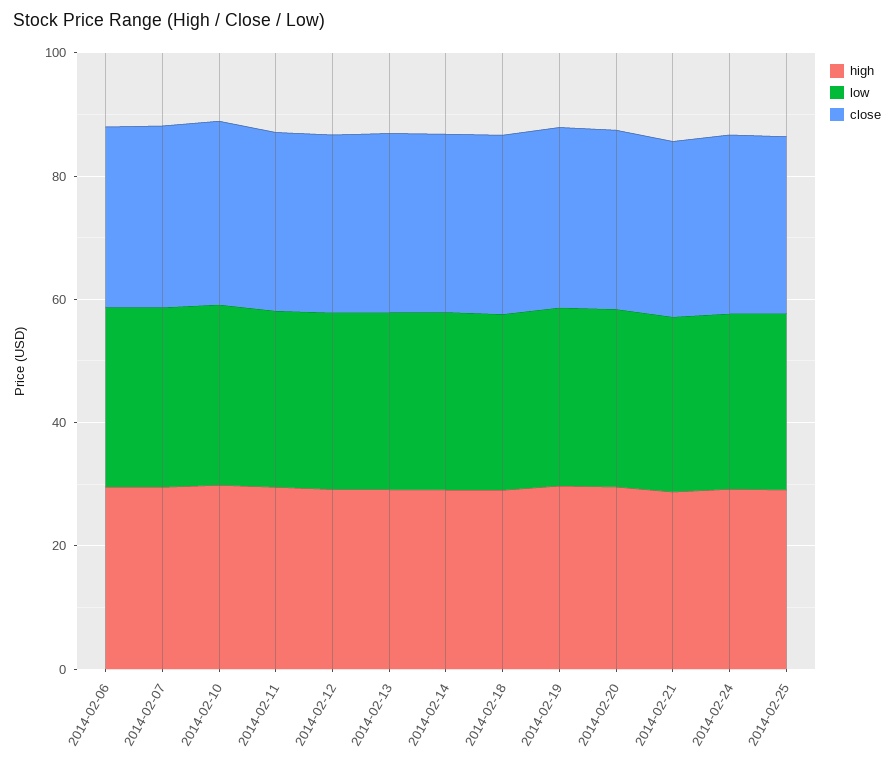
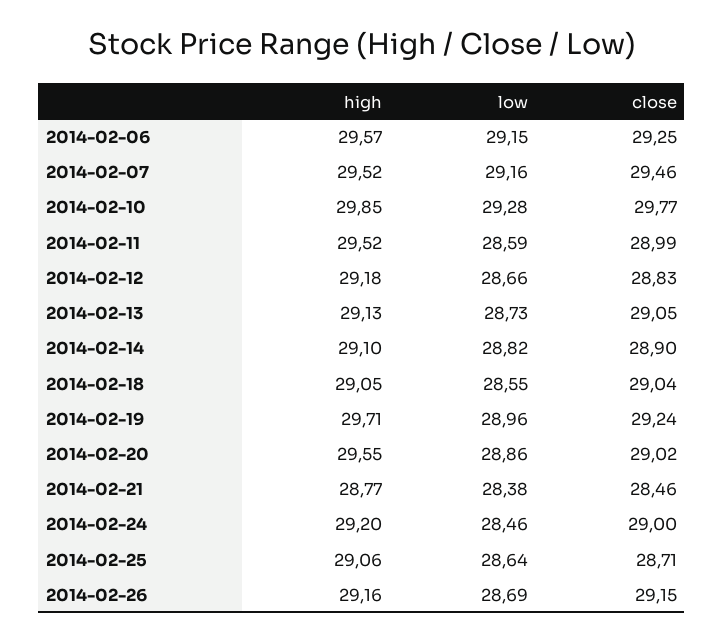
high, 2014-02-26: none -> 29.16
low, 2014-02-26: none -> 28.69
close, 2014-02-26: none -> 29.15

